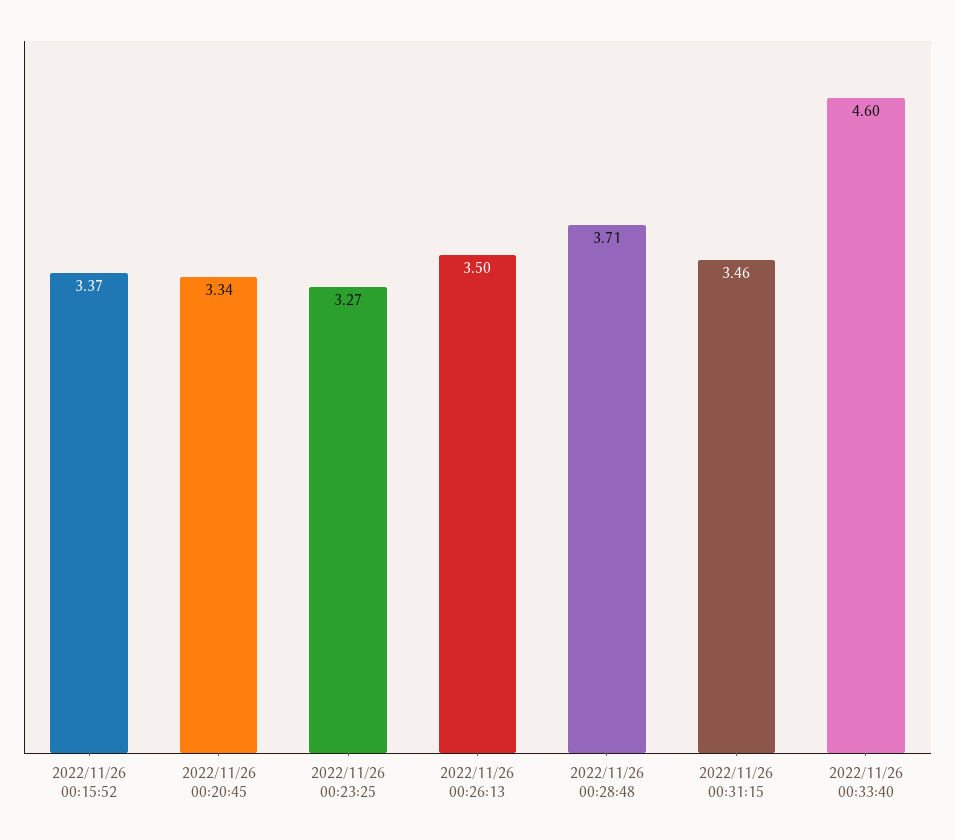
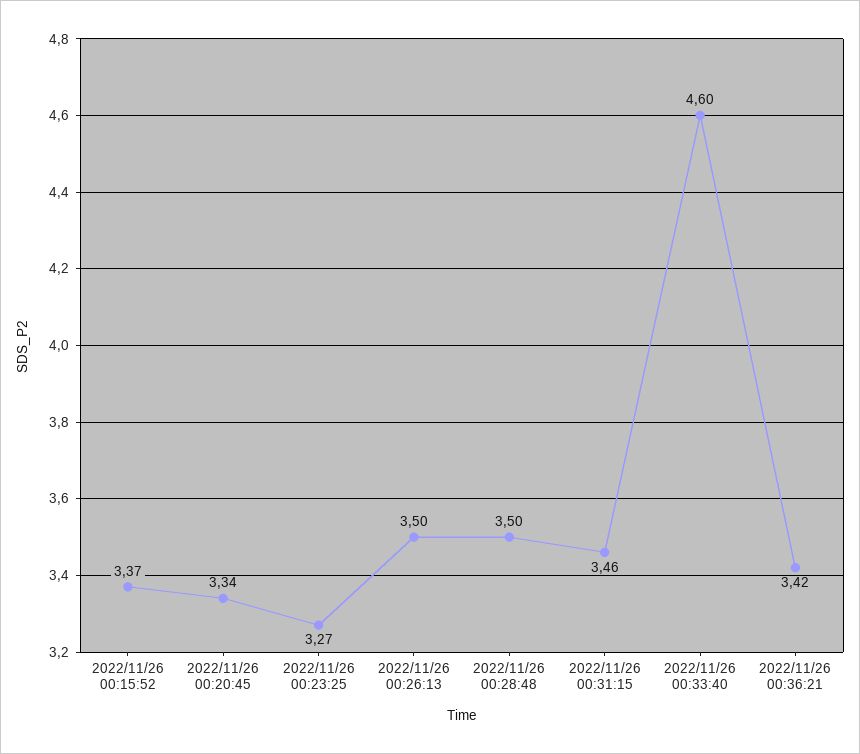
2022/11/26 00:28:48: 3.71 -> 3.5
2022/11/26 00:36:21: none -> 3.42

